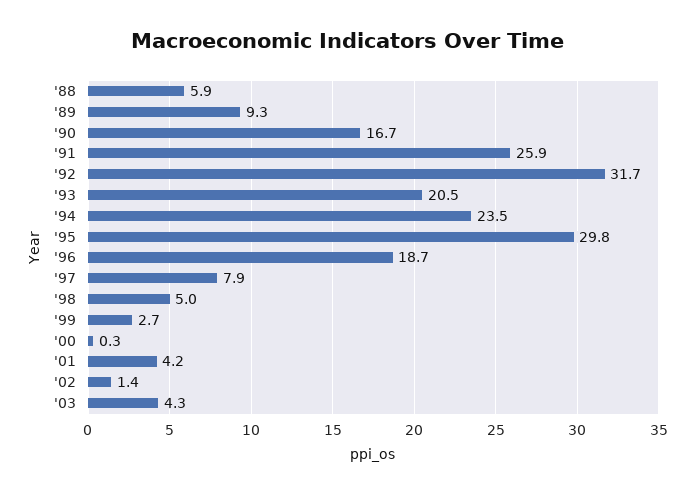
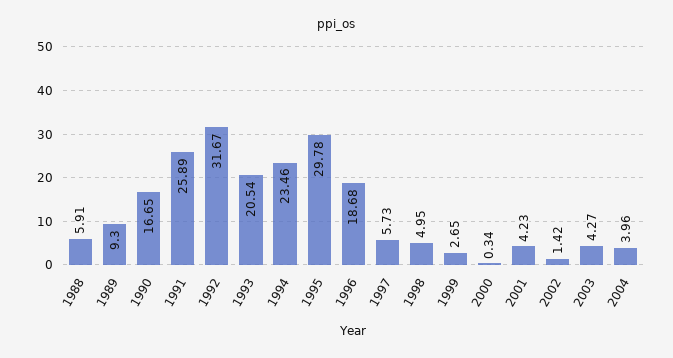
'97: 7.9 -> 5.73
2004: none -> 3.96

